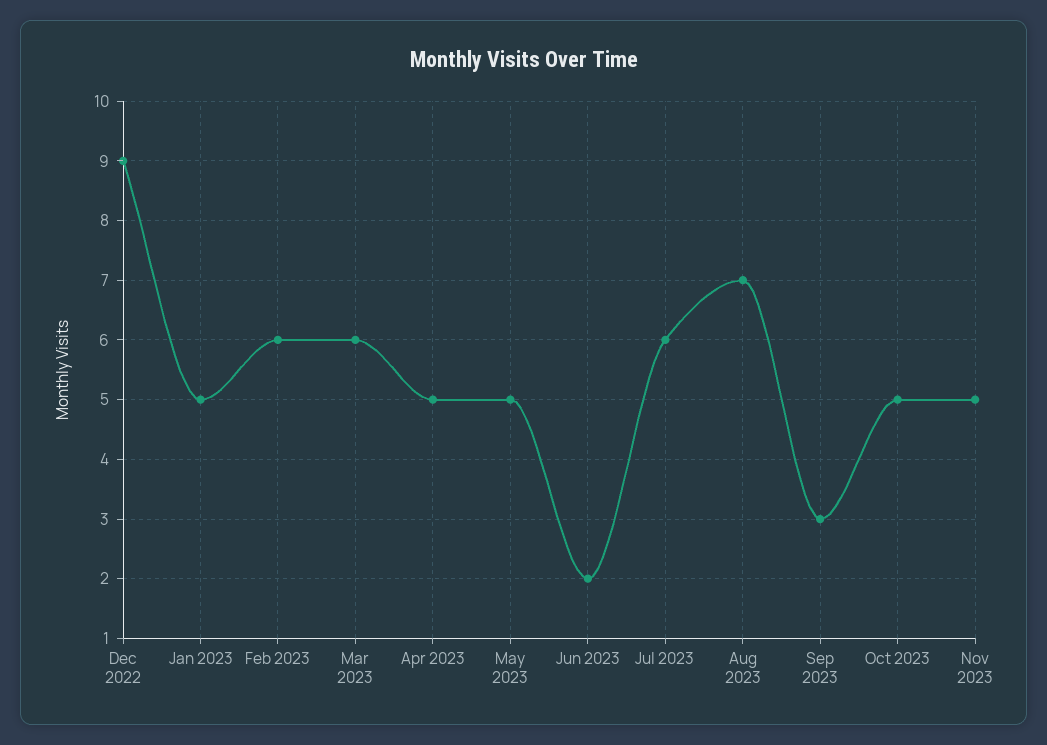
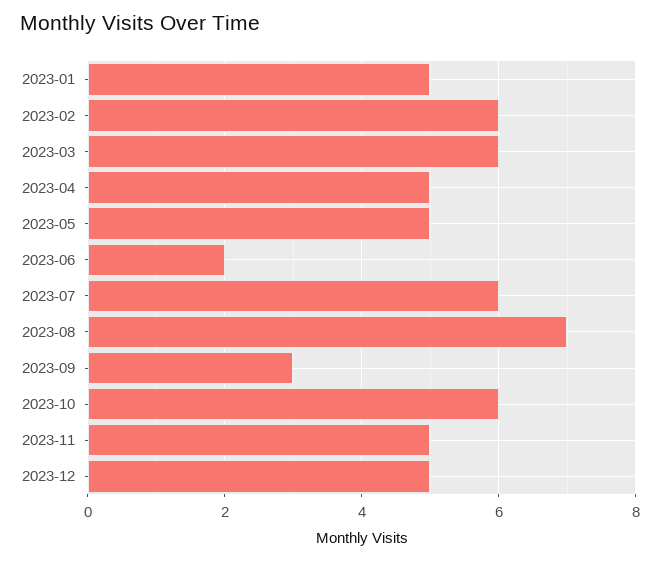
Dec 2022: 9 -> none
Oct 2023: 5 -> 6
2023-12: none -> 5

